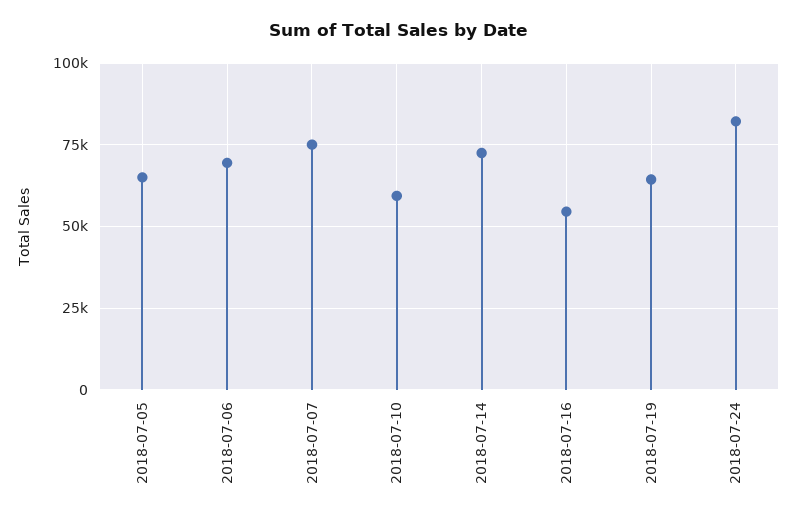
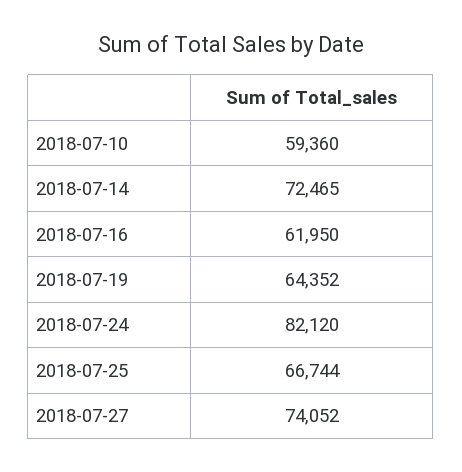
2018-07-05: 65000 -> none
2018-07-06: 70000 -> none
2018-07-07: 75000 -> none
2018-07-16: 55000 -> 61950
2018-07-25: none -> 66744
2018-07-27: none -> 74052

